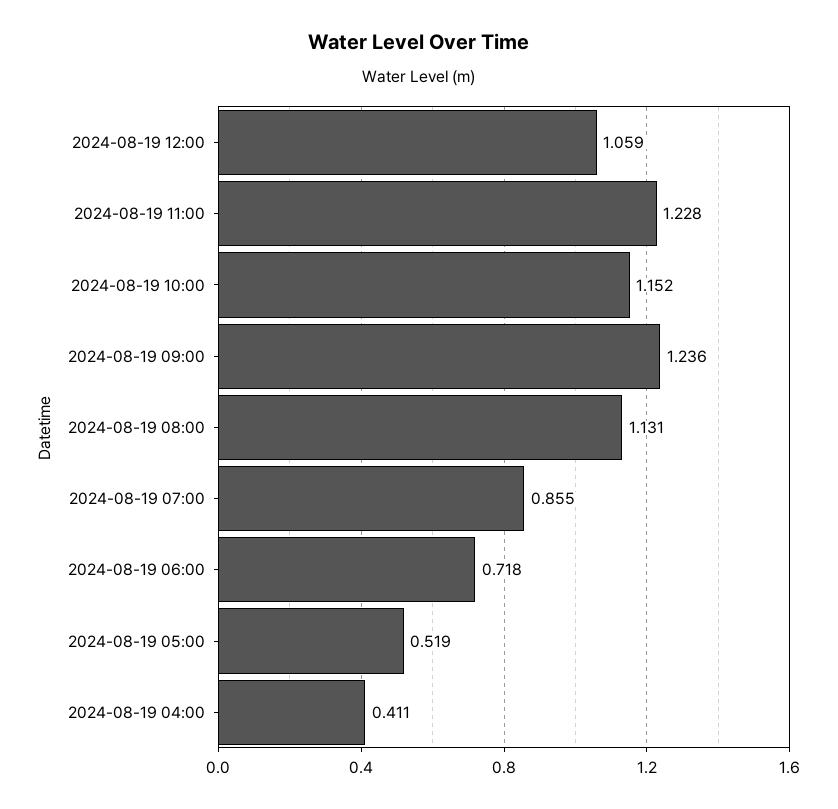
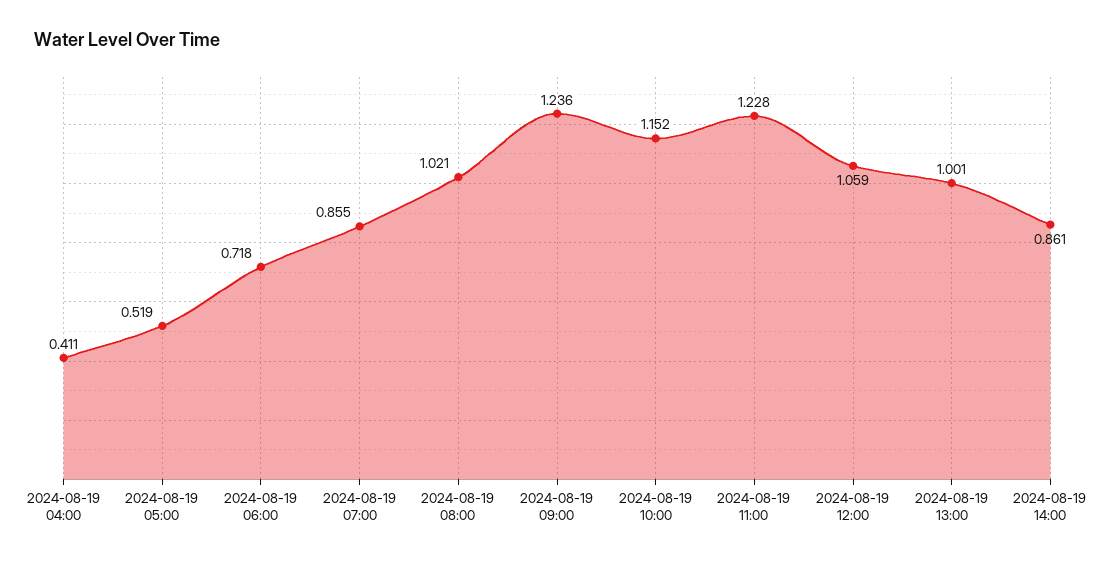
2024-08-19 08:00: 1.131 -> 1.021
2024-08-19 13:00: none -> 1.001
2024-08-19 14:00: none -> 0.861

